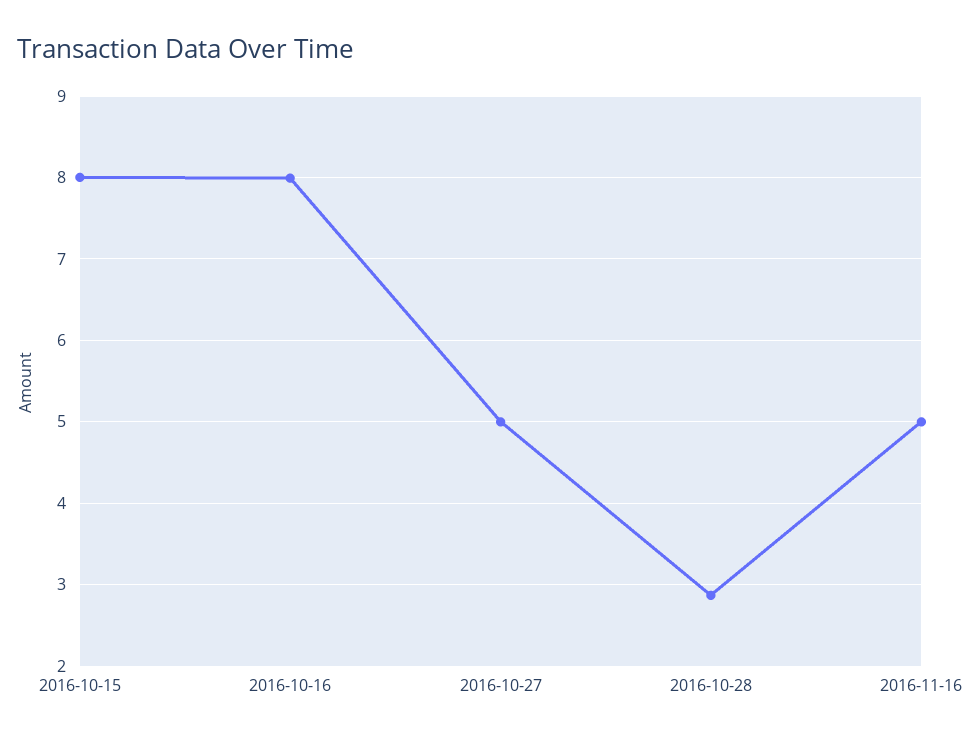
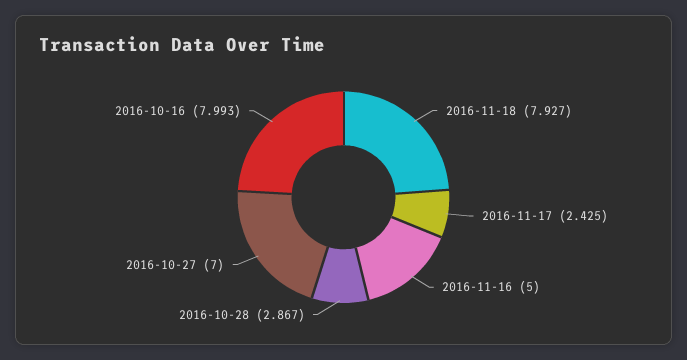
2016-10-15: 8 -> none
2016-10-27: 5 -> 7
2016-11-18: none -> 7.927
2016-11-17: none -> 2.425

